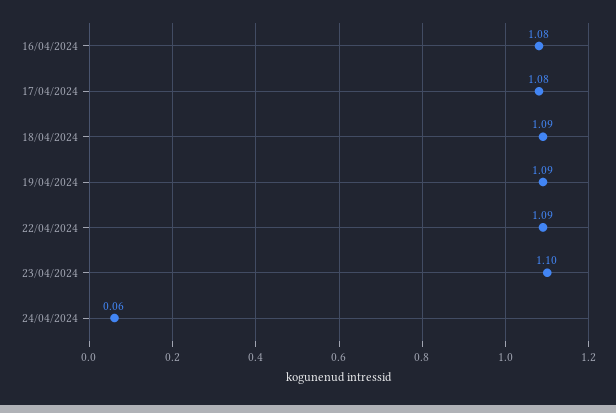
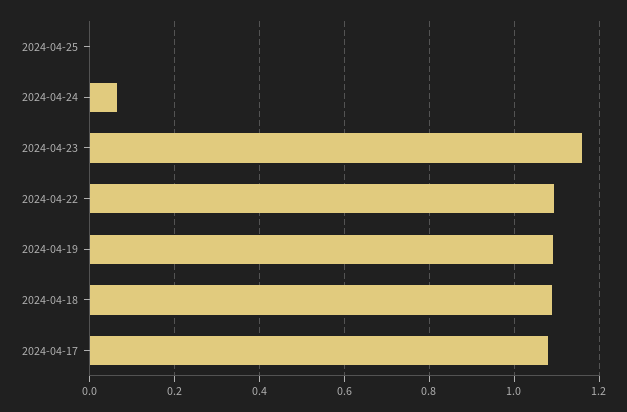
16/04/2024: 1.08 -> none
23/04/2024: 1.1 -> 1.16
2024-04-25: none -> 0

